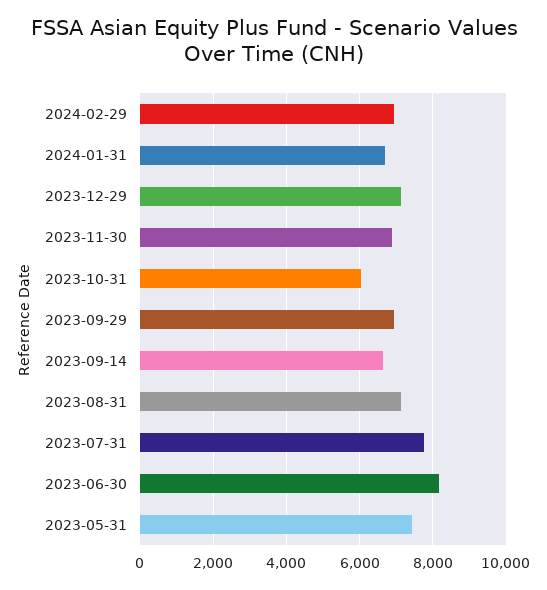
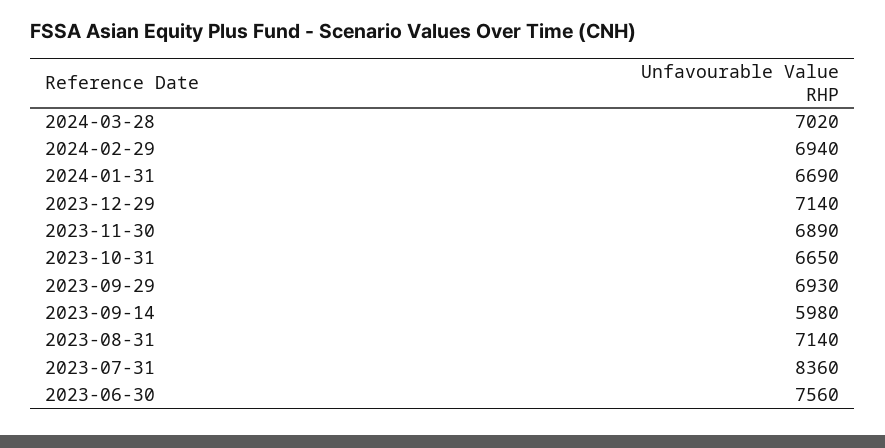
2023-10-31: 6000 -> 6650
2023-09-14: 6600 -> 5980
2023-07-31: 7800 -> 8360
2023-06-30: 8200 -> 7560
2023-05-31: 7400 -> none
2024-03-28: none -> 7020

